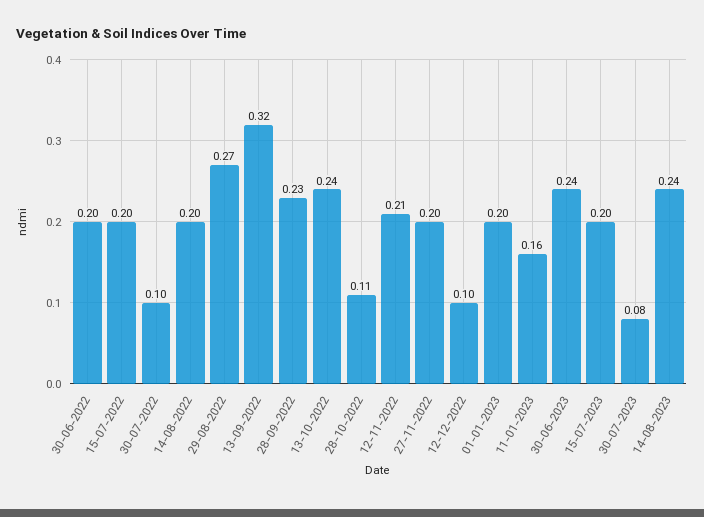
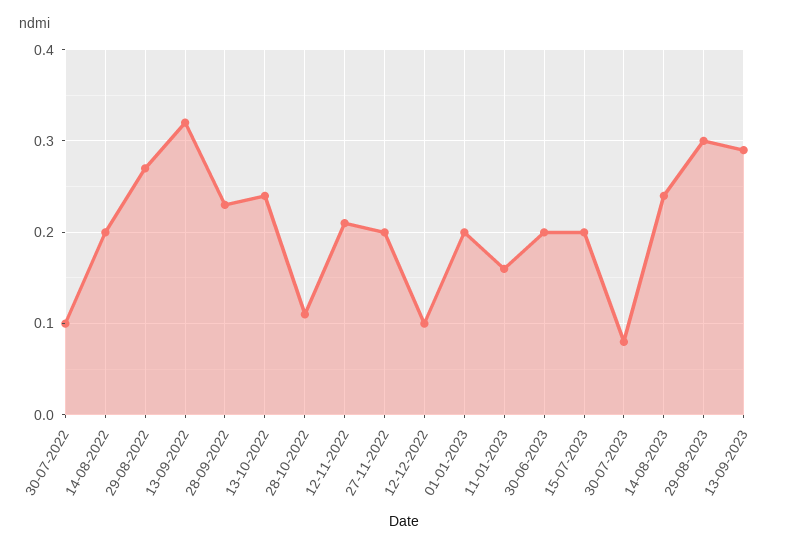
30-06-2022: 0.2 -> none
15-07-2022: 0.2 -> none
30-06-2023: 0.24 -> 0.2
29-08-2023: none -> 0.3
13-09-2023: none -> 0.29

